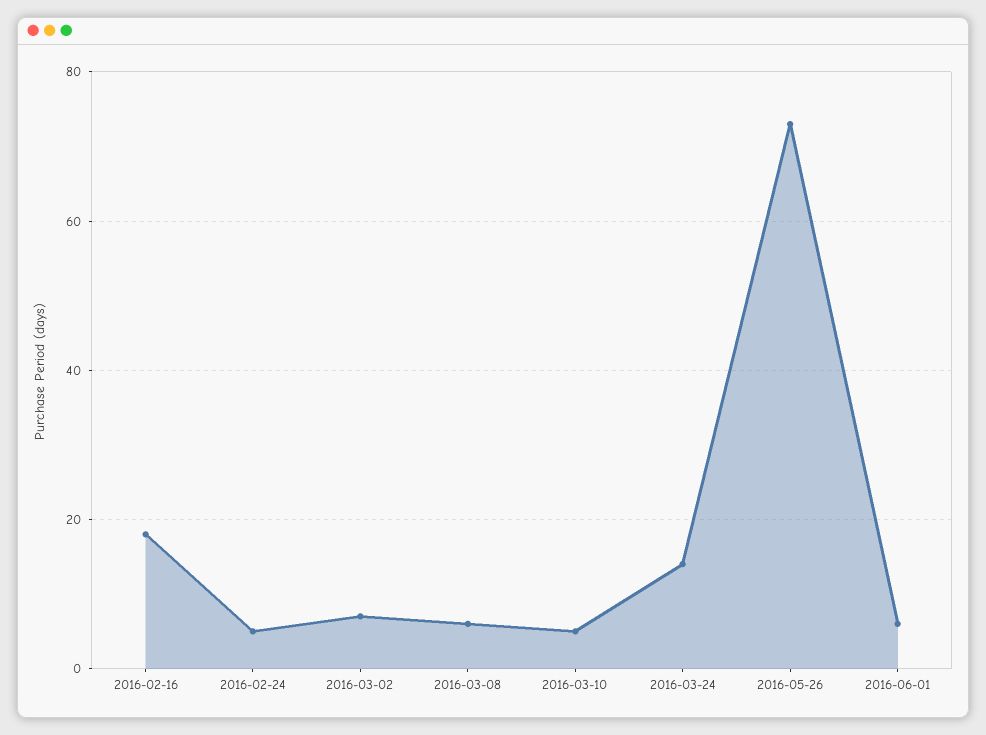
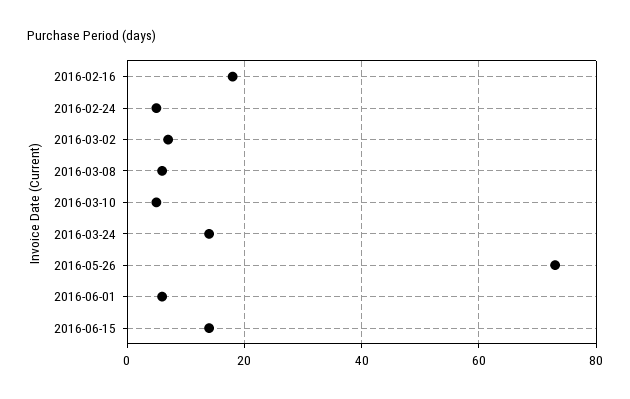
2016-06-15: none -> 15

